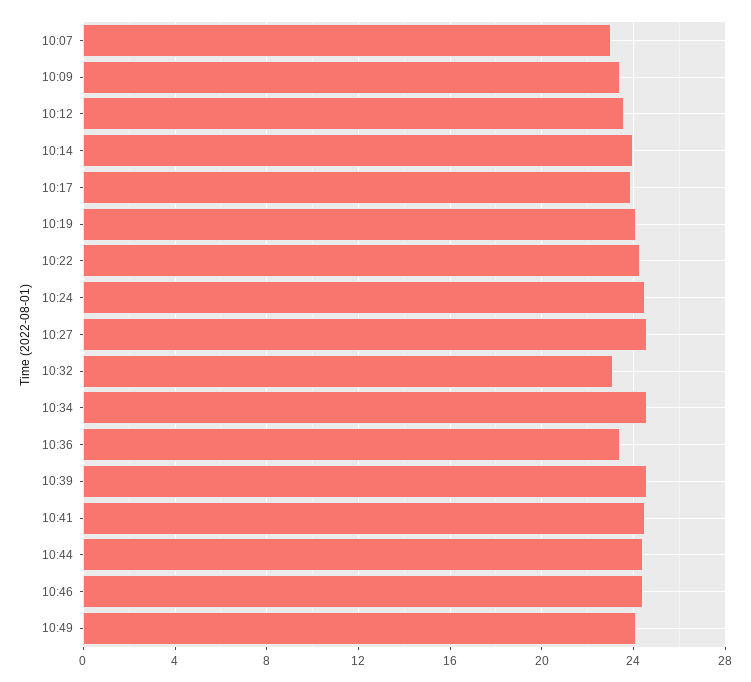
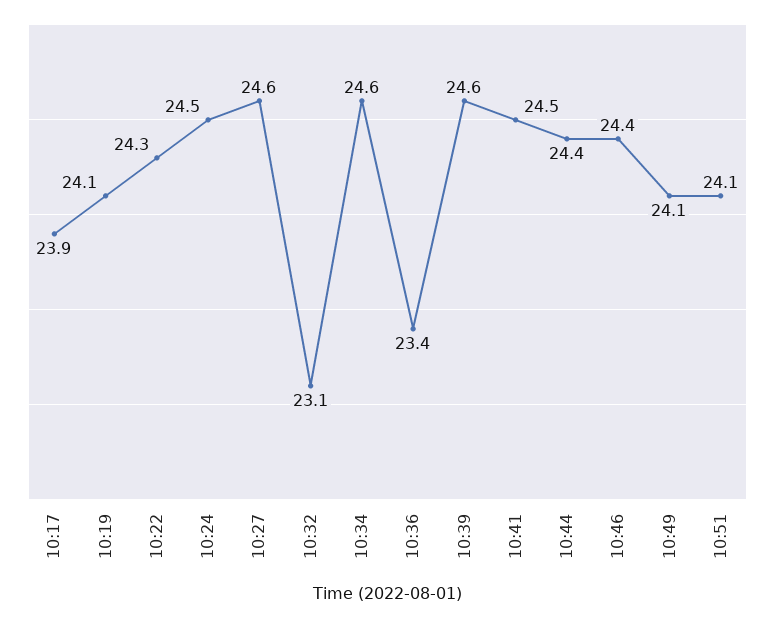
10:07: 23 -> none
10:09: 23.5 -> none
10:12: 23.5 -> none
10:14: 24 -> none
10:51: none -> 24.1

